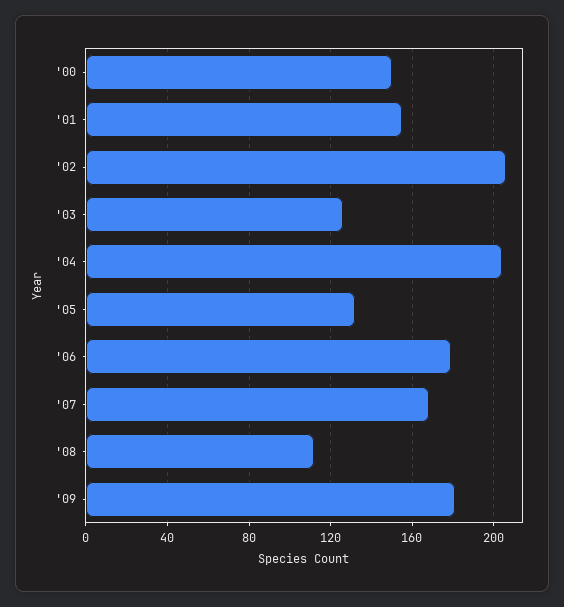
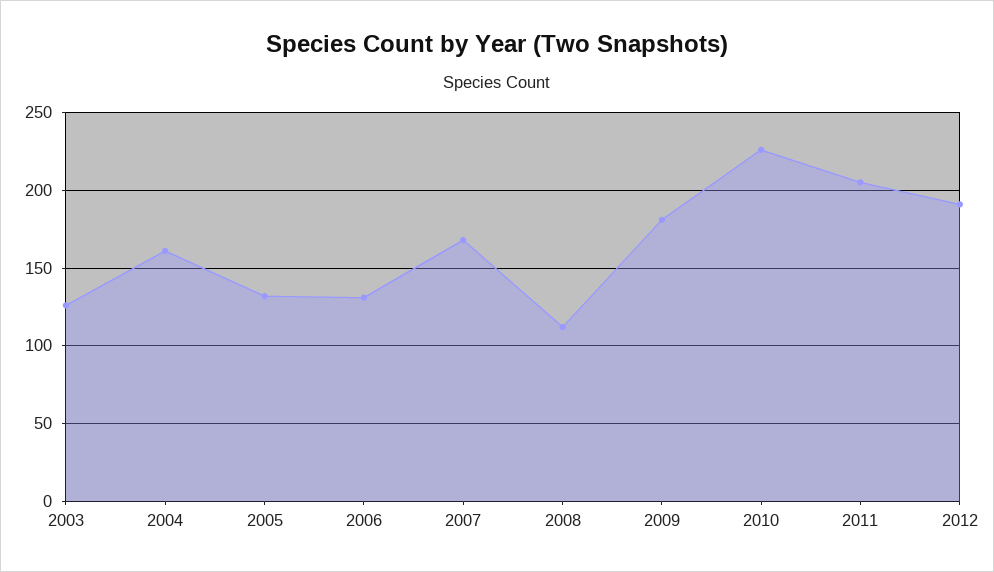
'00: 150 -> none
'01: 155 -> none
'02: 205 -> none
'04: 205 -> 160
'06: 180 -> 130
2010: none -> 225
2011: none -> 205
2012: none -> 190

